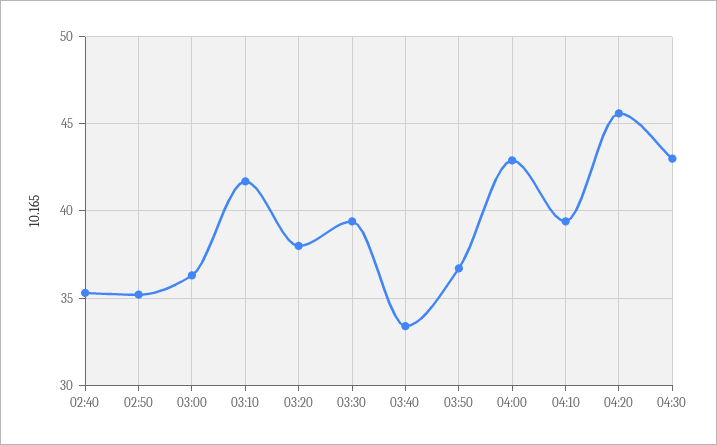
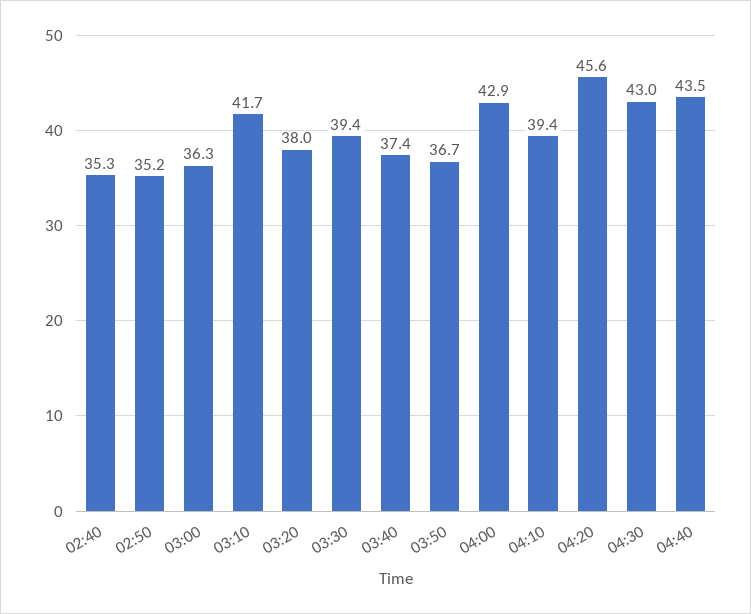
03:40: 33.5 -> 37.4
04:40: none -> 43.5

